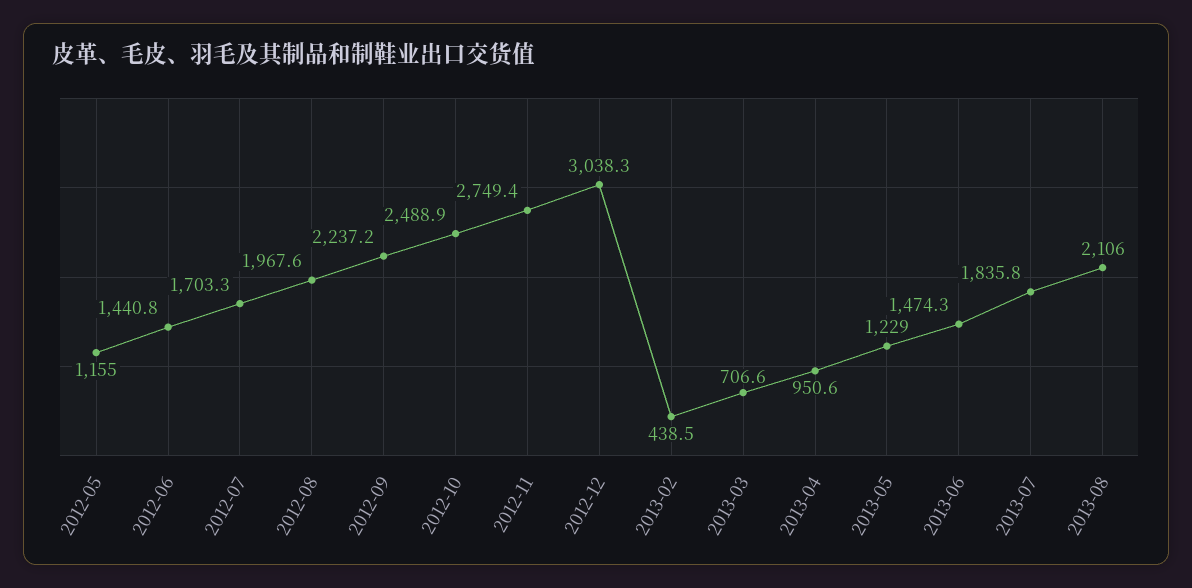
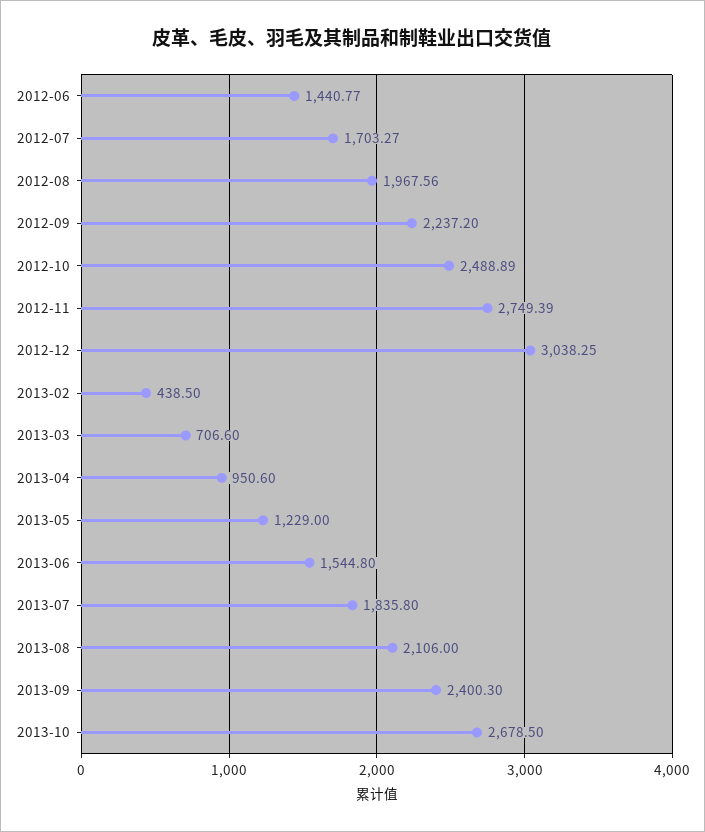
2012-05: 1155 -> none
2013-06: 1474.3 -> 1544.8
2013-09: none -> 2400.3
2013-10: none -> 2678.5

